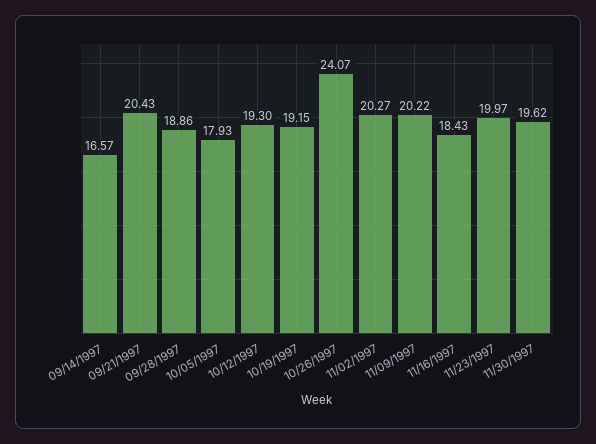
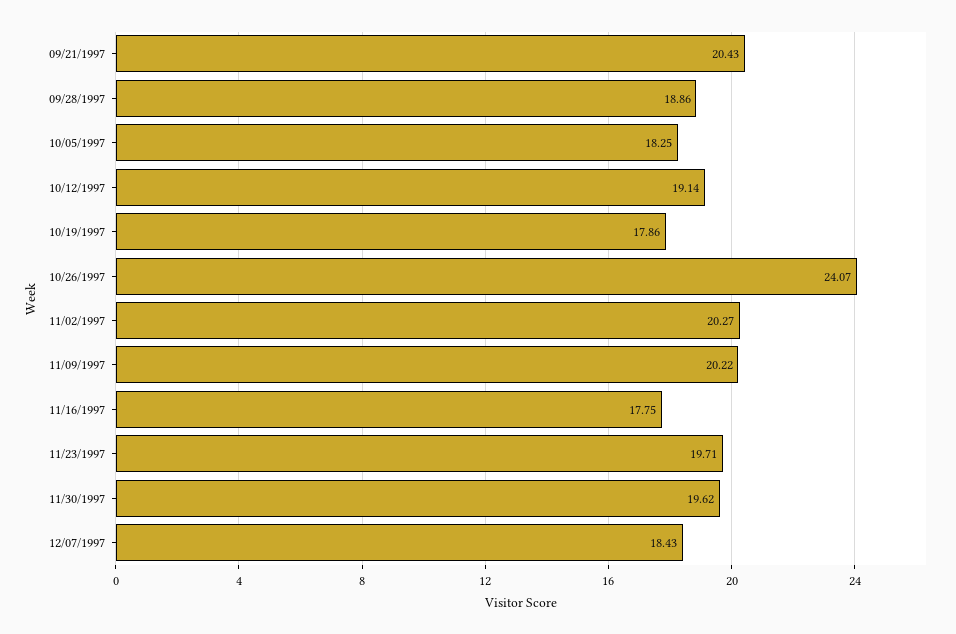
09/14/1997: 16.57 -> none
10/05/1997: 17.93 -> 18.25
10/12/1997: 19.3 -> 19.14
10/19/1997: 19.15 -> 17.86
11/16/1997: 18.43 -> 17.75
11/23/1997: 19.97 -> 19.71
12/07/1997: none -> 18.43

